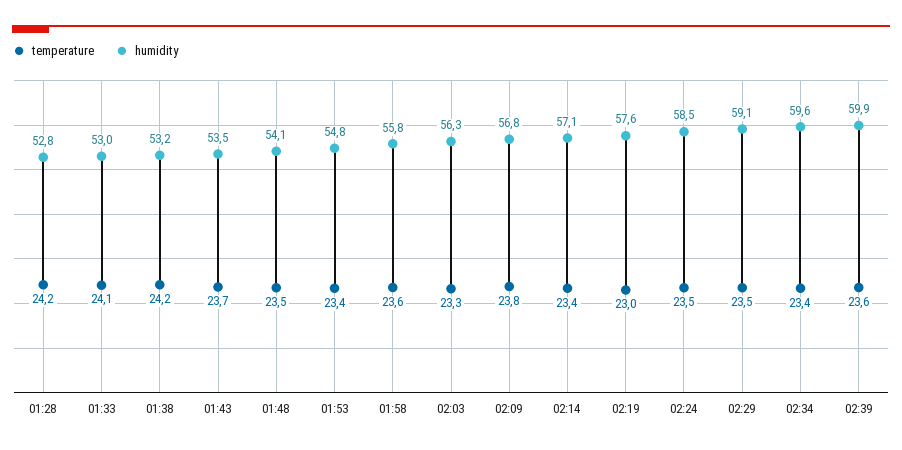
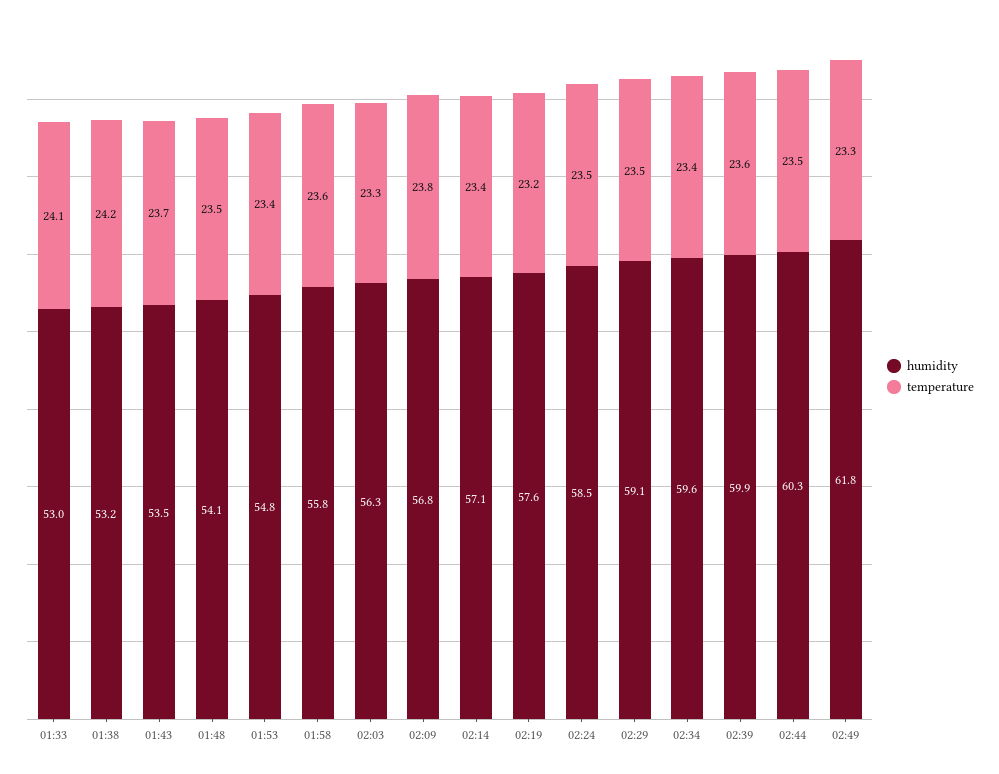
temperature, 01:28: 24.2 -> none
humidity, 01:28: 52.8 -> none
temperature, 02:19: 23 -> 23.2
humidity, 02:44: none -> 60.3
temperature, 02:44: none -> 23.5
humidity, 02:49: none -> 61.8
temperature, 02:49: none -> 23.3

